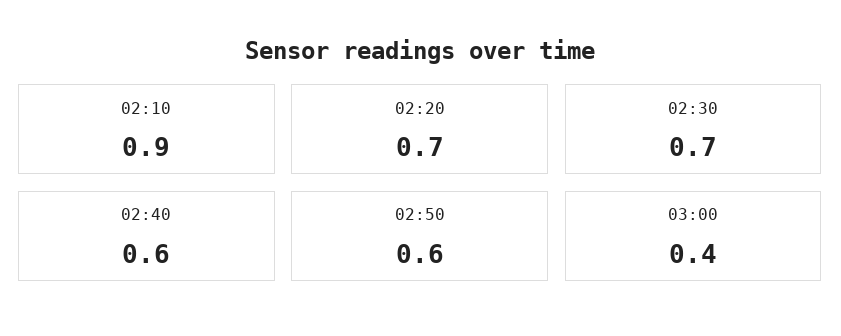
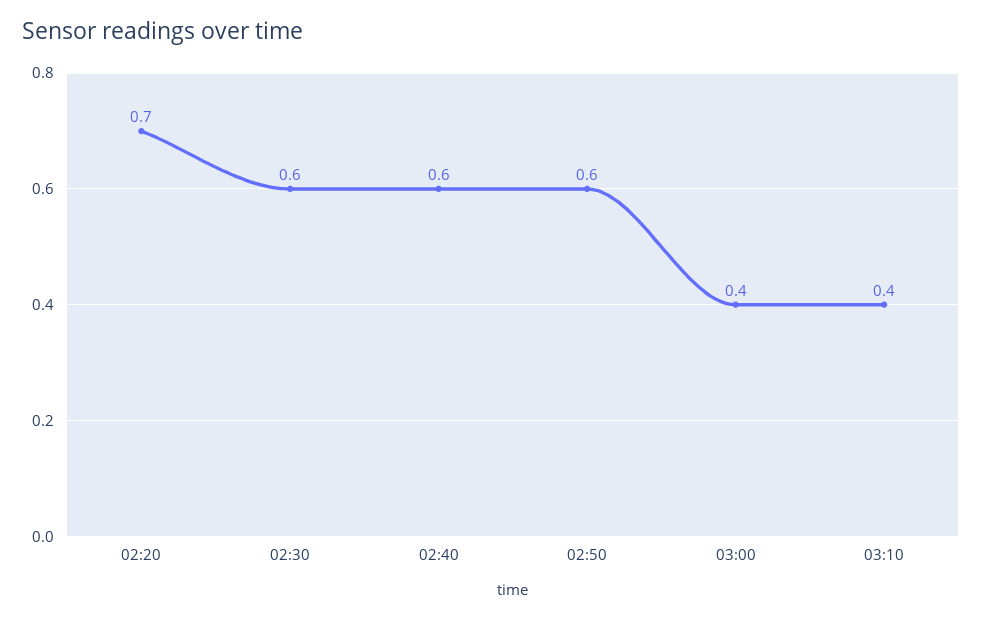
02:10: 0.9 -> none
02:30: 0.7 -> 0.6
03:10: none -> 0.4

